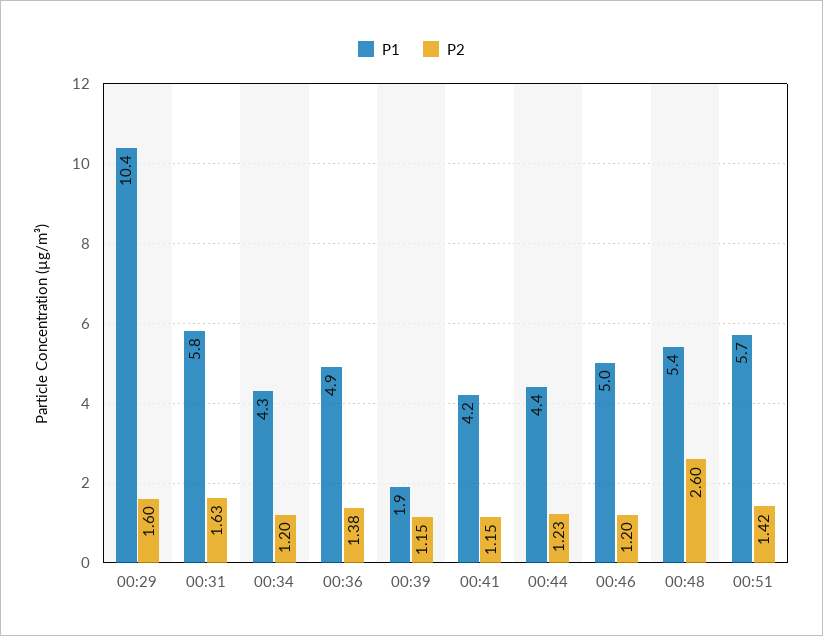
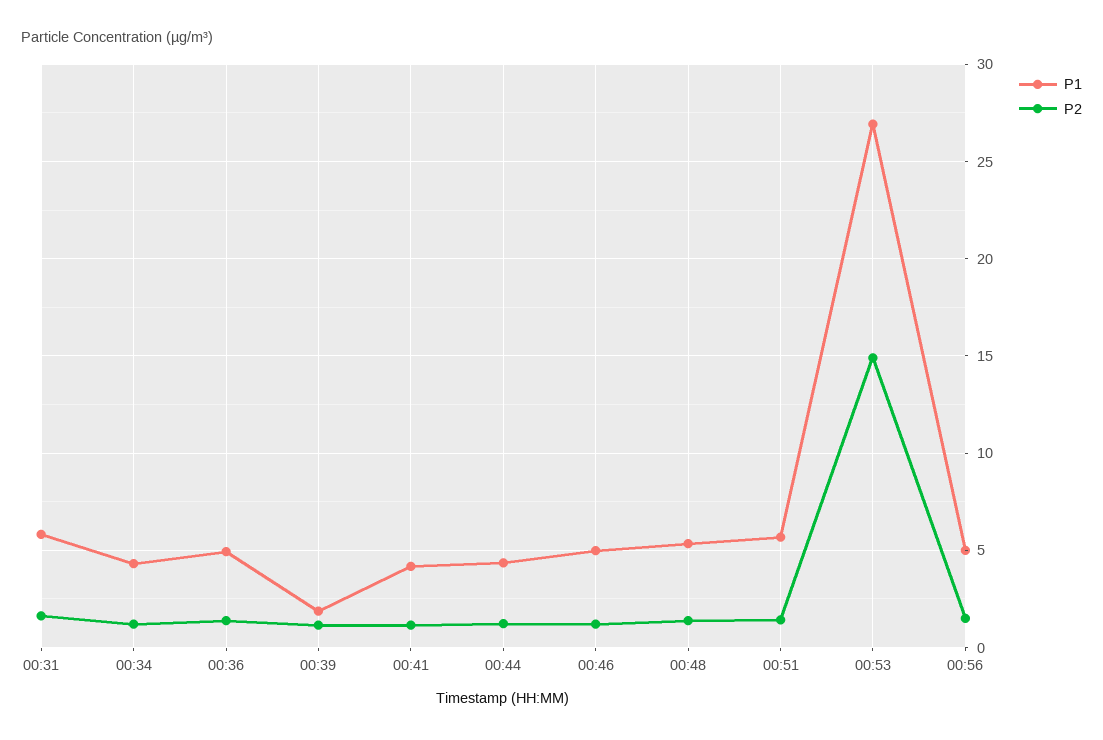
P1, 00:29: 10.4 -> none
P2, 00:29: 1.6 -> none
P2, 00:48: 2.6 -> 1.5
P1, 00:53: none -> 27
P2, 00:53: none -> 15
P1, 00:56: none -> 5
P2, 00:56: none -> 1.5

